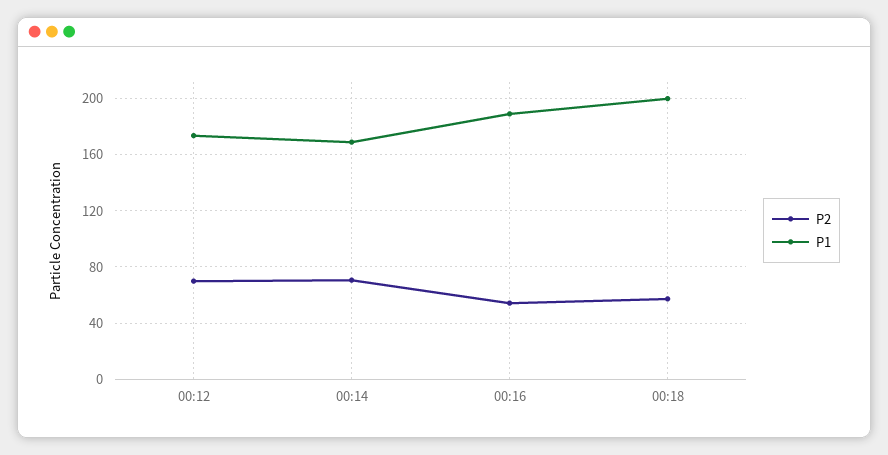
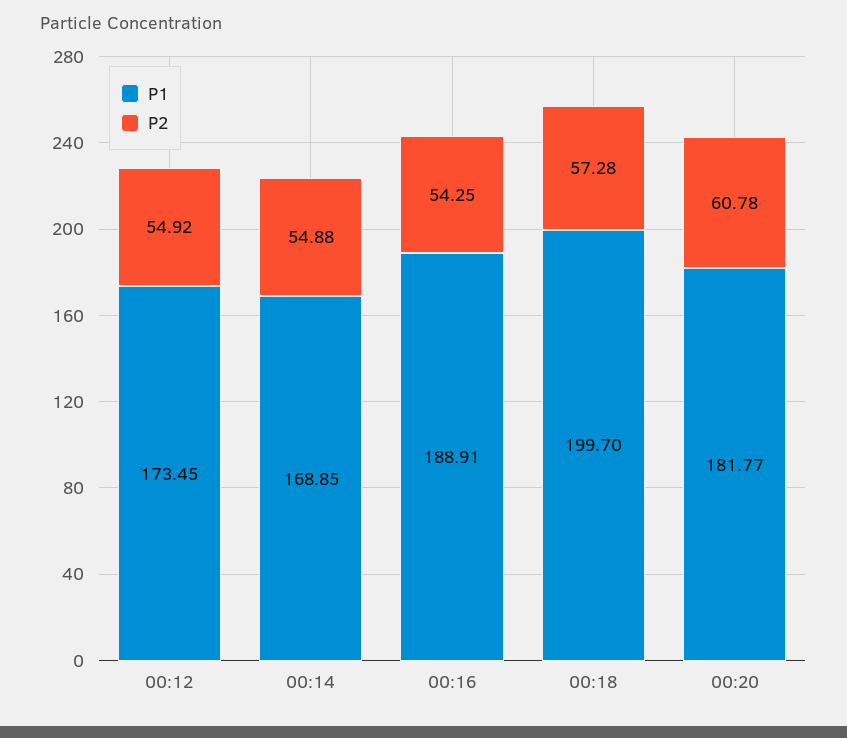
P2, 00:12: 70 -> 54.92
P2, 00:14: 70 -> 54.88
P1, 00:20: none -> 181.77
P2, 00:20: none -> 60.78

